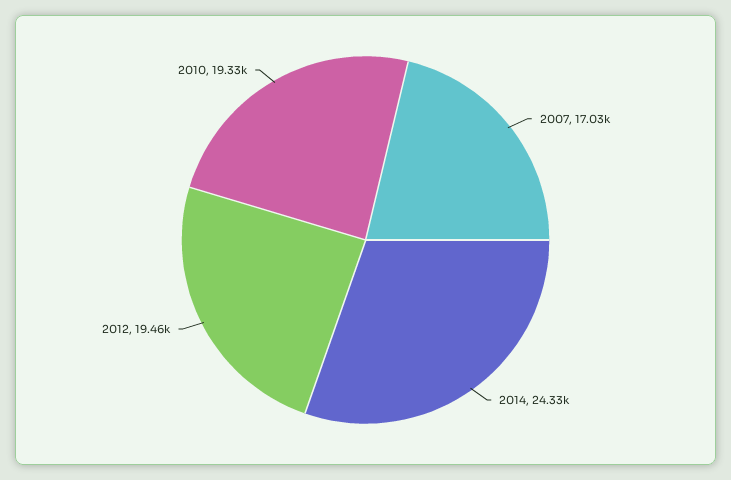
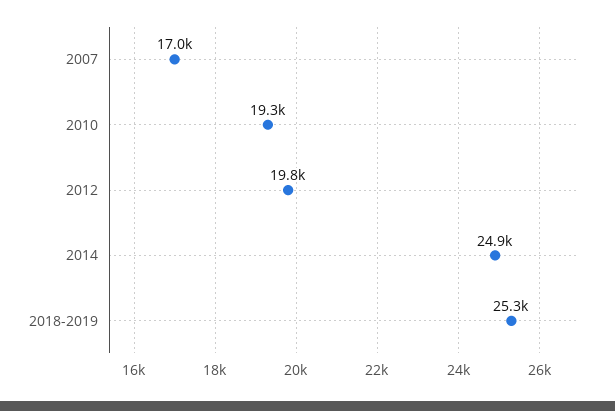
2014: 24330 -> 24900
2012: 19460 -> 19800
2018-2019: none -> 25300

